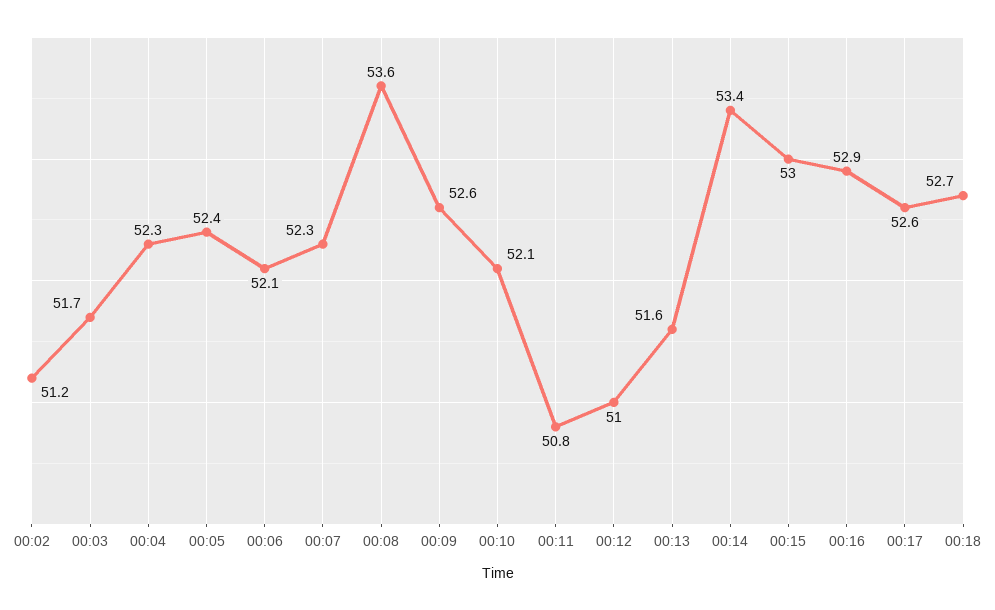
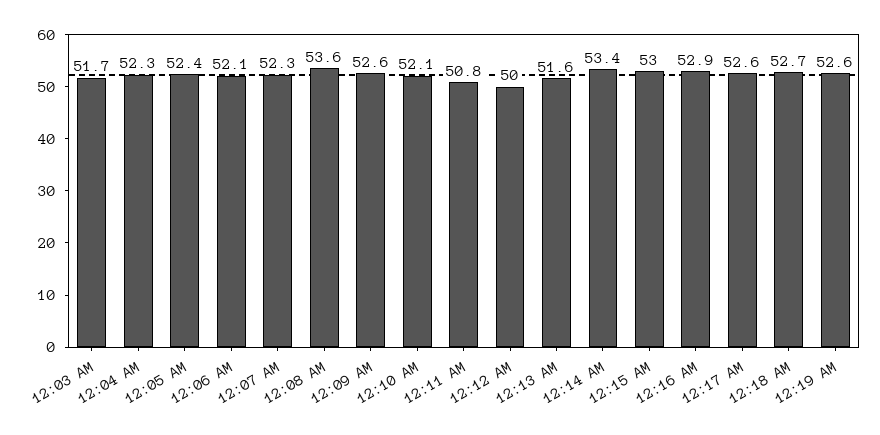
00:02: 51.2 -> none
00:12: 51 -> 50
12:19 AM: none -> 52.6

